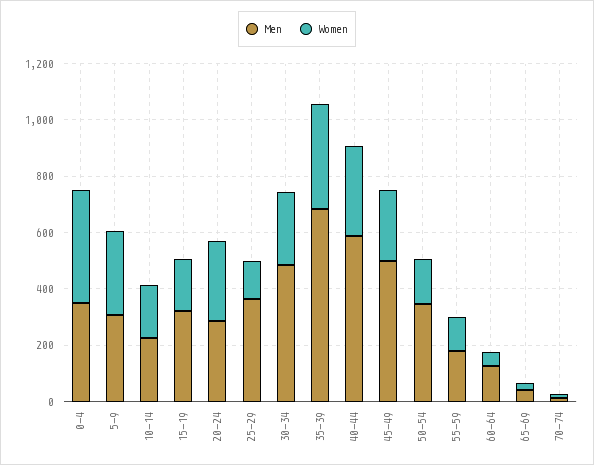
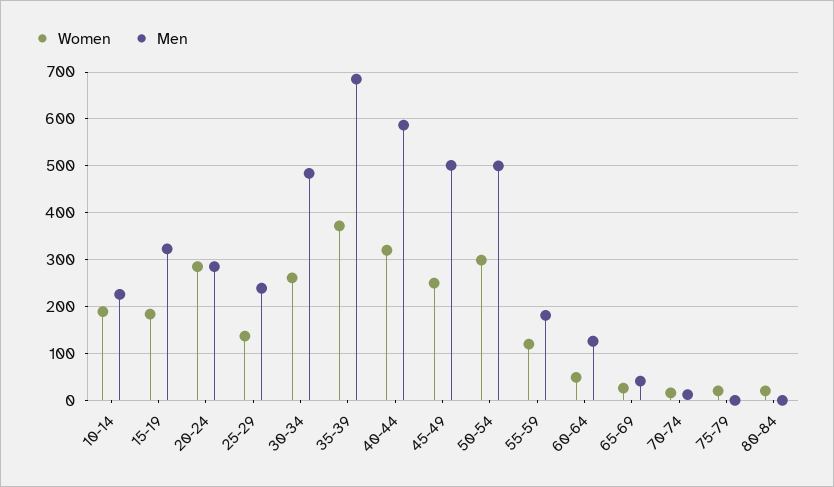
Men, 0-4: 350 -> none
Women, 0-4: 400 -> none
Men, 5-9: 300 -> none
Women, 5-9: 300 -> none
Men, 25-29: 350 -> 240
Men, 50-54: 350 -> 500
Women, 50-54: 150 -> 300
Women, 75-79: none -> 20
Men, 75-79: none -> 0
Women, 80-84: none -> 20
Men, 80-84: none -> 0

